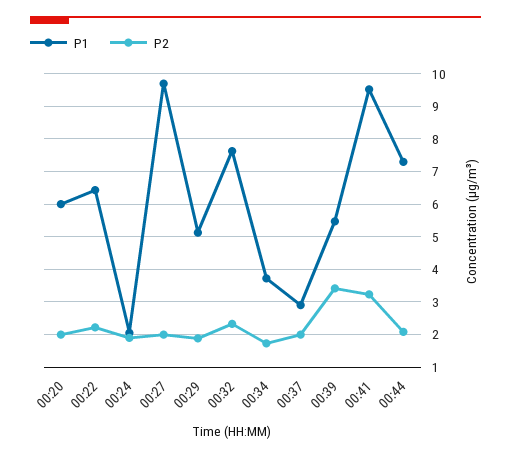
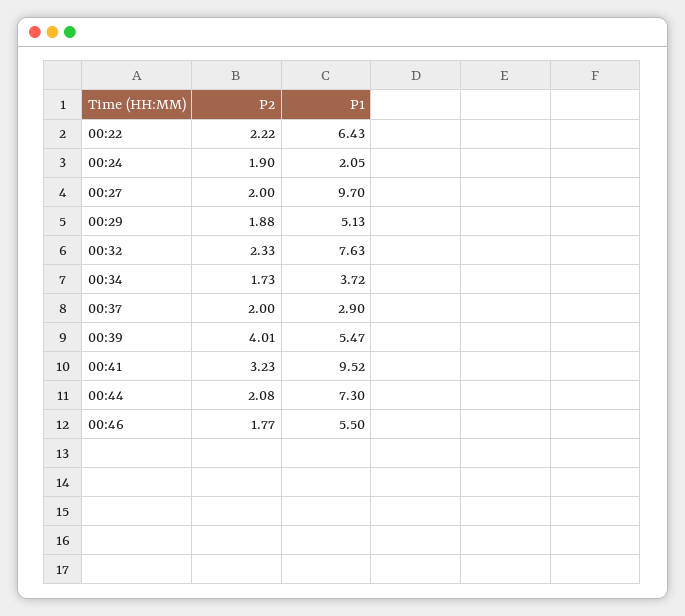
P1, 00:20: 6 -> none
P2, 00:20: 2 -> none
P2, 00:39: 3.4 -> 4.01
P2, 00:46: none -> 1.77
P1, 00:46: none -> 5.5

